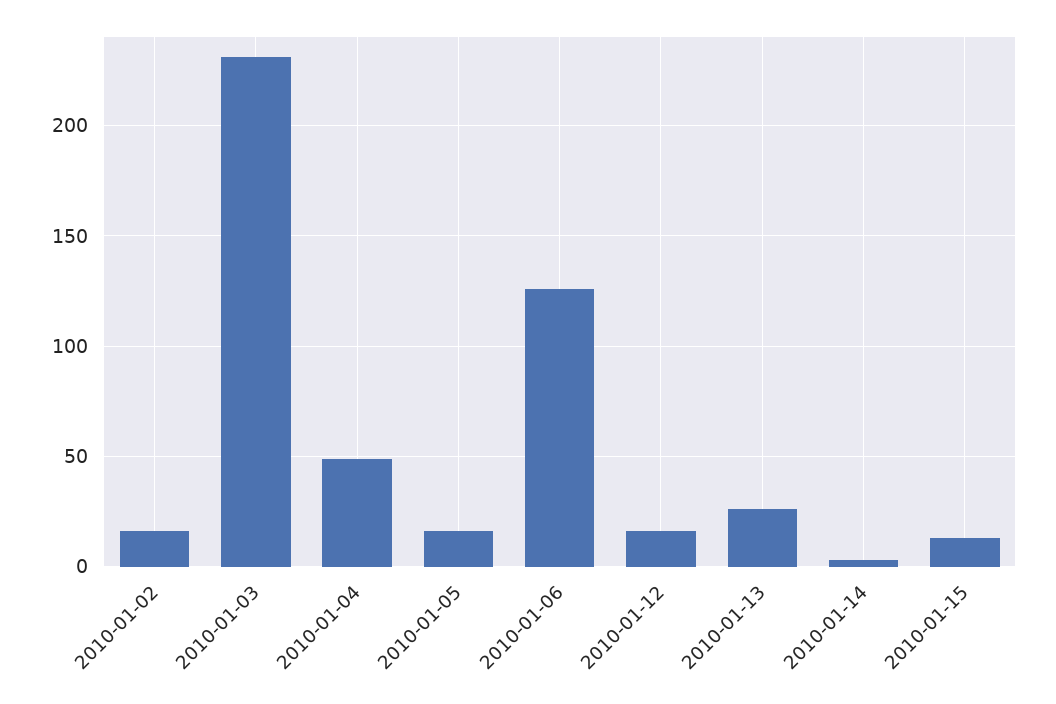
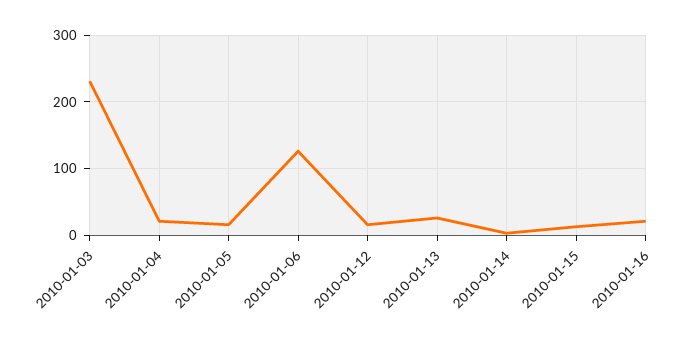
2010-01-02: 15 -> none
2010-01-04: 50 -> 20
2010-01-16: none -> 20

